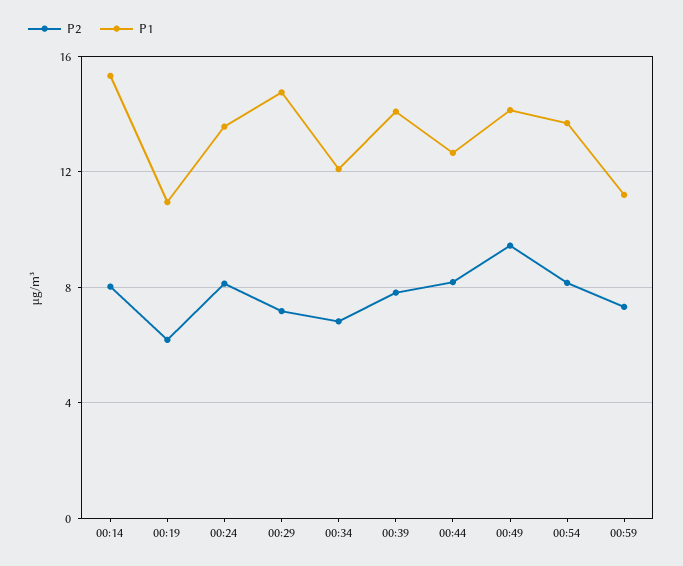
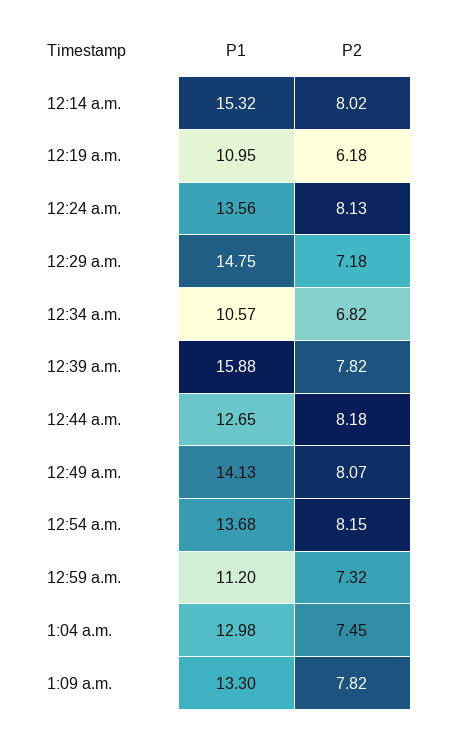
P1, 00:34: 12 -> 10.57
P1, 00:39: 14 -> 15.88
P2, 00:49: 9.5 -> 8.07
P1, 1:04 a.m.: none -> 12.98
P2, 1:04 a.m.: none -> 7.45
P1, 1:09 a.m.: none -> 13.3
P2, 1:09 a.m.: none -> 7.82

